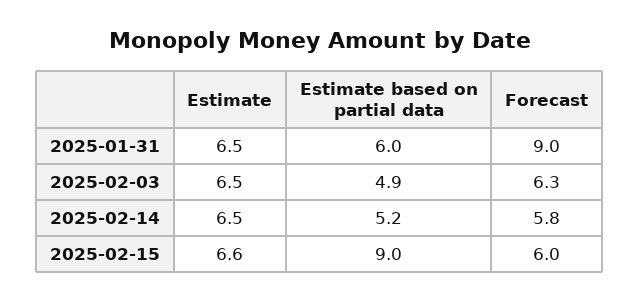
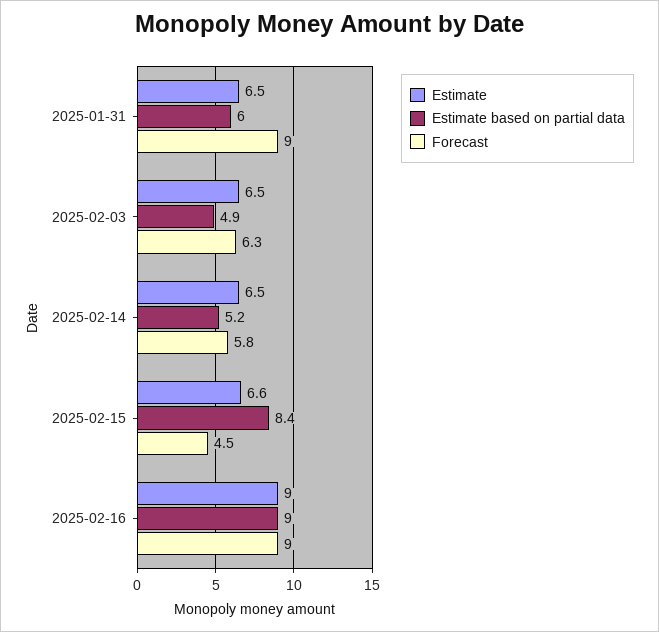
Estimate based on partial data, 2025-02-15: 9 -> 8.4
Forecast, 2025-02-15: 6 -> 4.5
Estimate, 2025-02-16: none -> 9
Estimate based on partial data, 2025-02-16: none -> 9
Forecast, 2025-02-16: none -> 9

